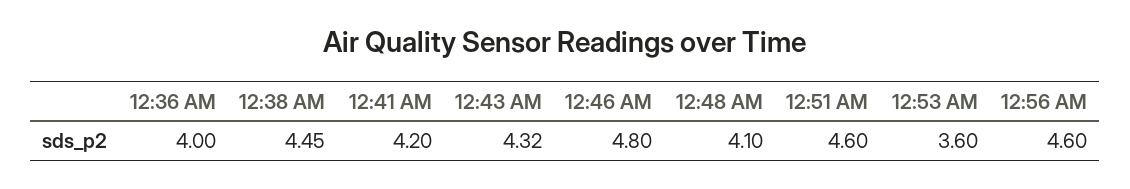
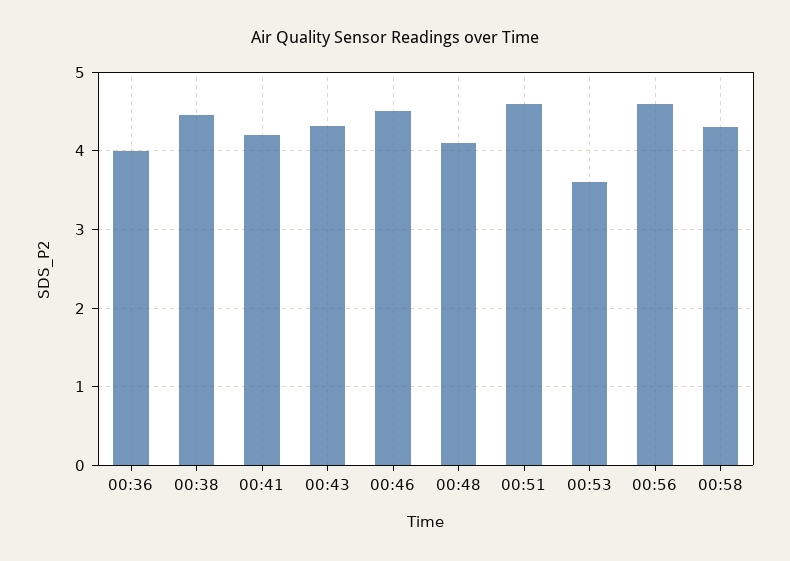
12:46 AM: 4.8 -> 4.5
00:58: none -> 4.3

